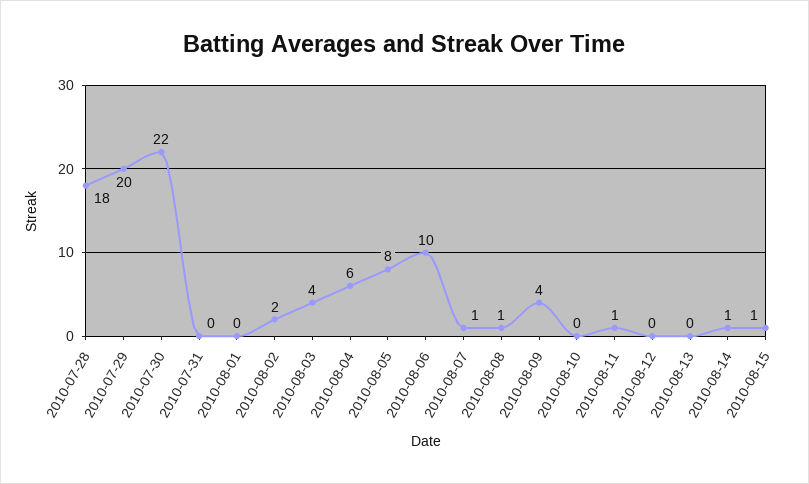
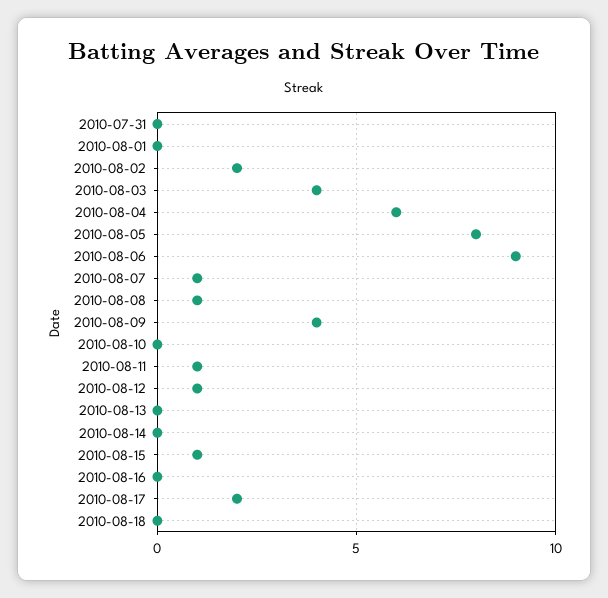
2010-07-28: 18 -> none
2010-07-29: 20 -> none
2010-07-30: 22 -> none
2010-08-06: 10 -> 9
2010-08-12: 0 -> 1
2010-08-14: 1 -> 0
2010-08-16: none -> 0
2010-08-17: none -> 2
2010-08-18: none -> 0

